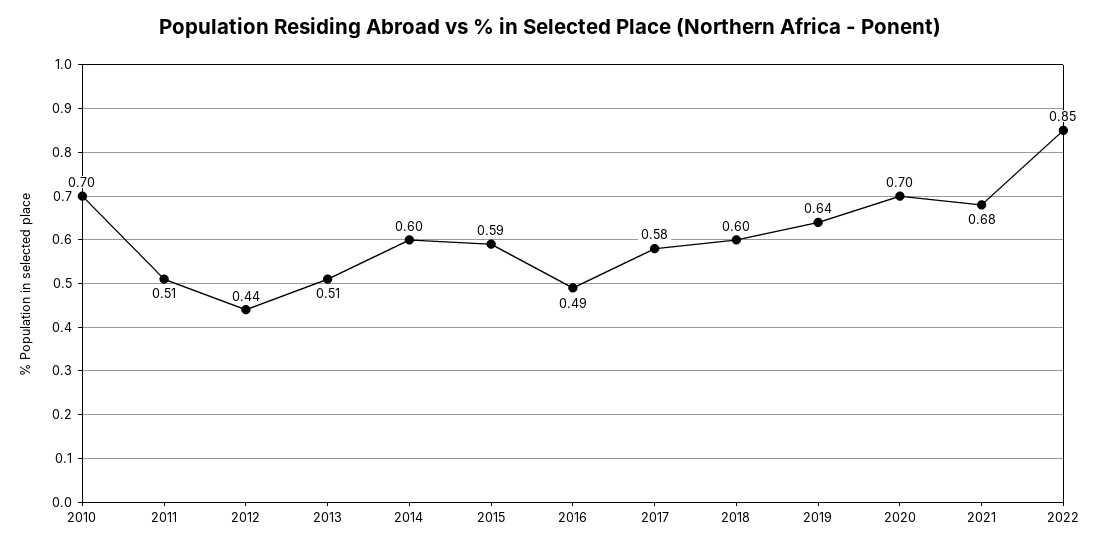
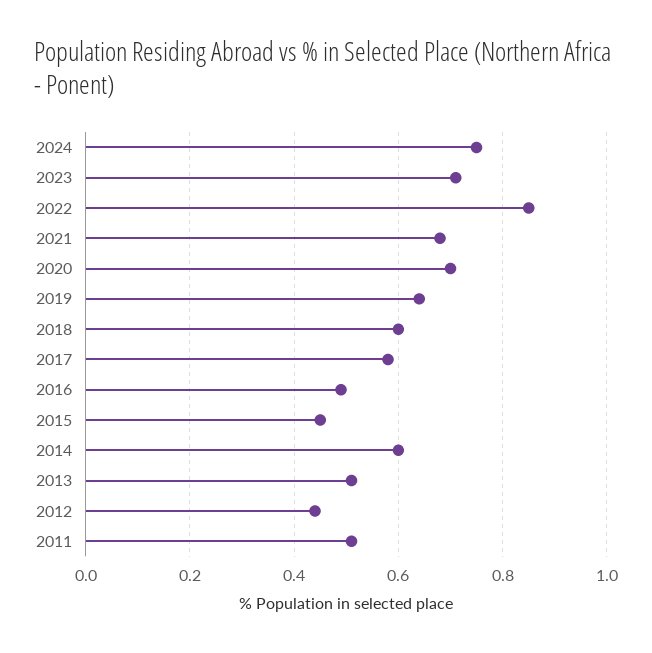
2010: 0.7 -> none
2015: 0.59 -> 0.45
2024: none -> 0.75
2023: none -> 0.7

